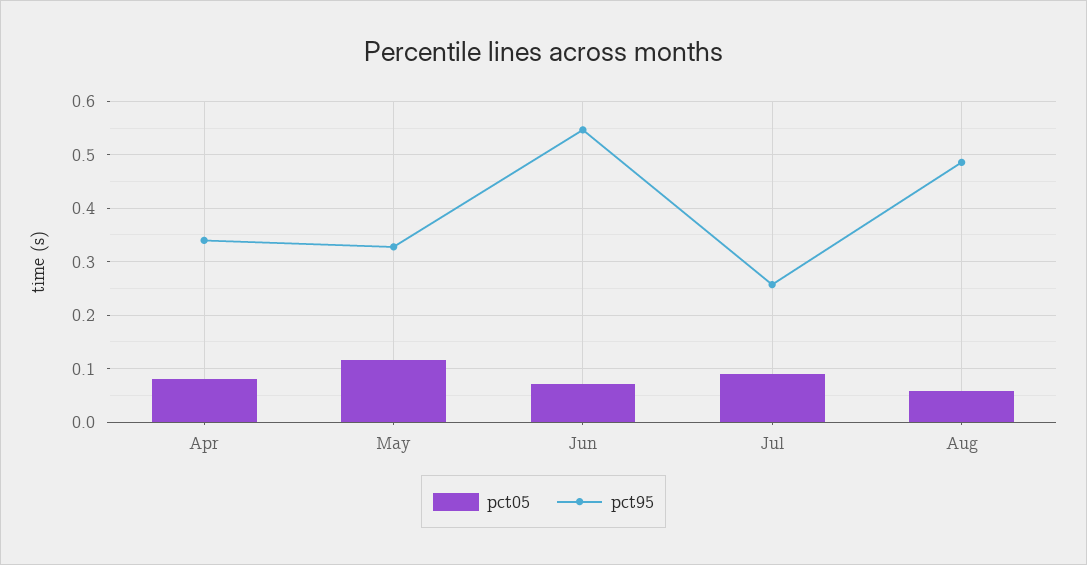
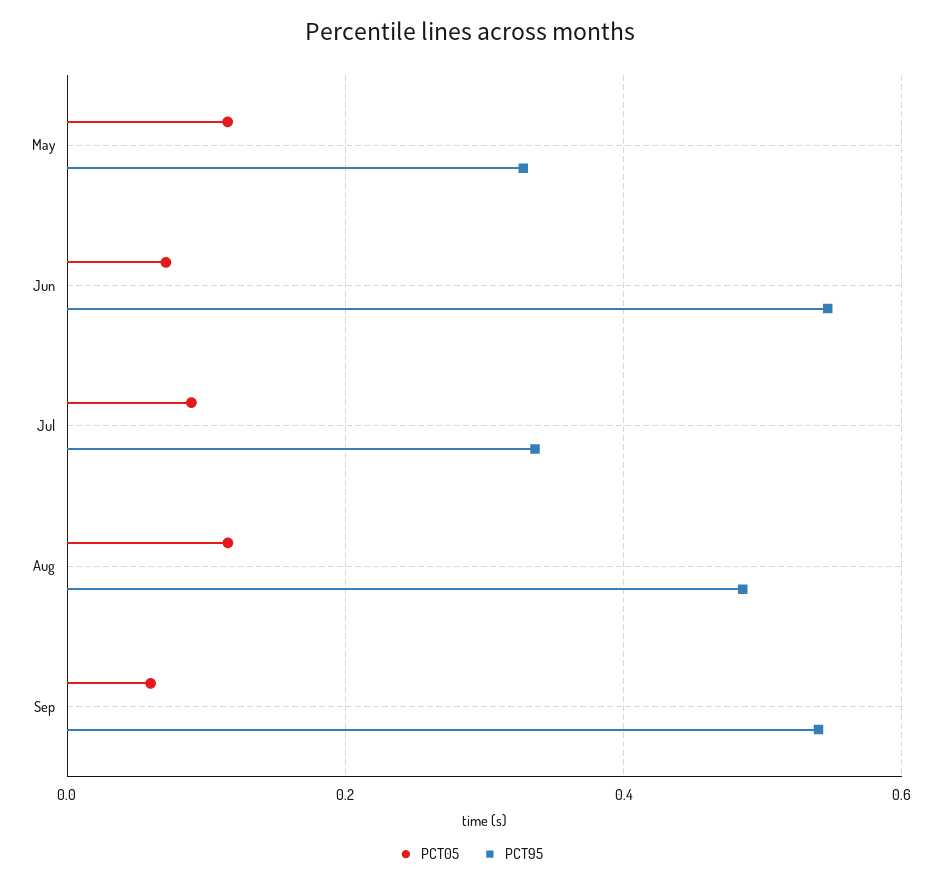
pct05, Apr: 0.08 -> none
pct95, Apr: 0.34 -> none
pct95, Jul: 0.26 -> 0.34
pct05, Aug: 0.06 -> 0.12
pct05, Sep: none -> 0.06
pct95, Sep: none -> 0.54

